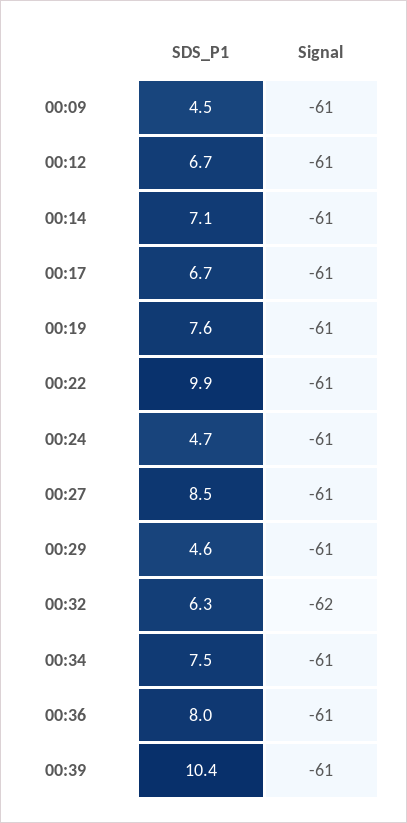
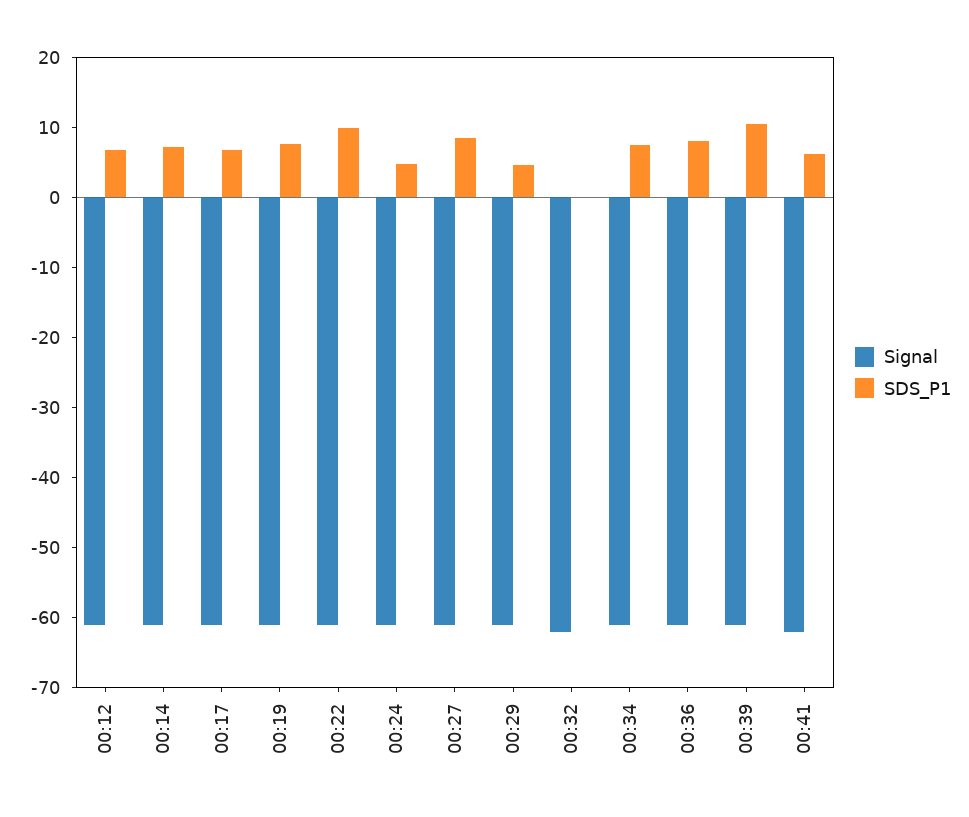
SDS_P1, 00:09: 4.5 -> none
Signal, 00:09: -61 -> none
SDS_P1, 00:32: 6.3 -> 0
Signal, 00:41: none -> -62
SDS_P1, 00:41: none -> 6

